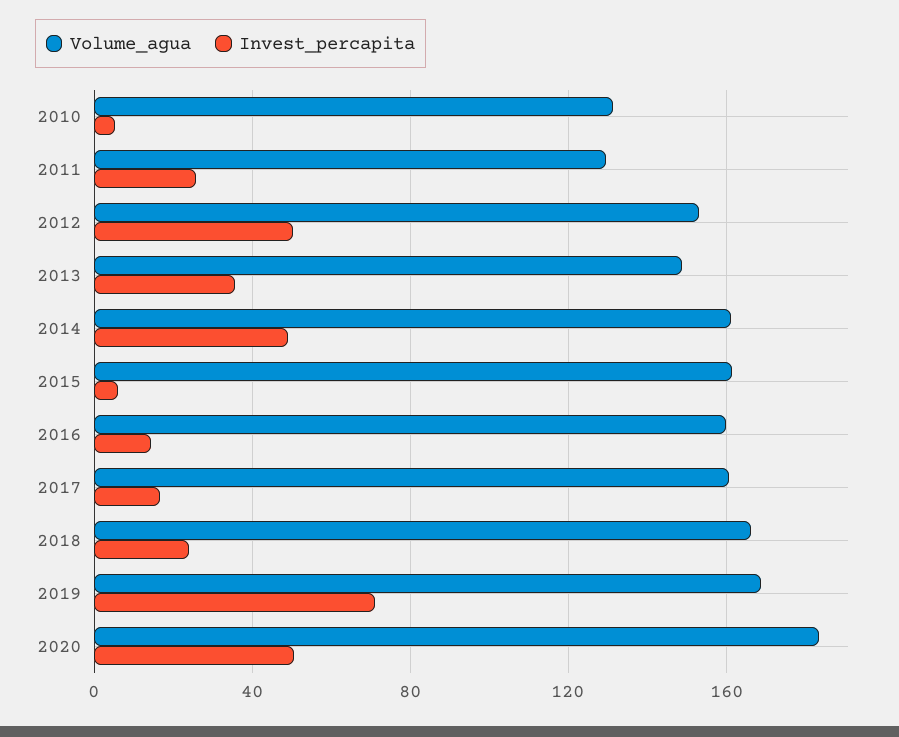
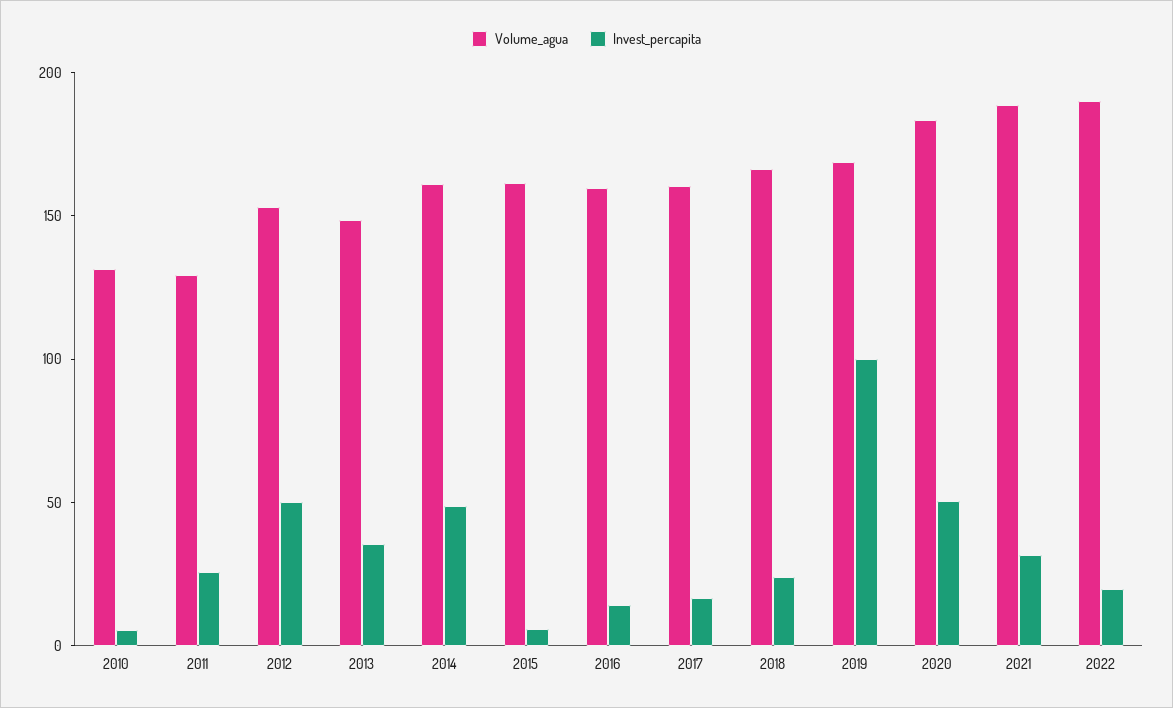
Invest_percapita, 2019: 70 -> 100
Volume_agua, 2021: none -> 190
Invest_percapita, 2021: none -> 30
Volume_agua, 2022: none -> 190
Invest_percapita, 2022: none -> 20

